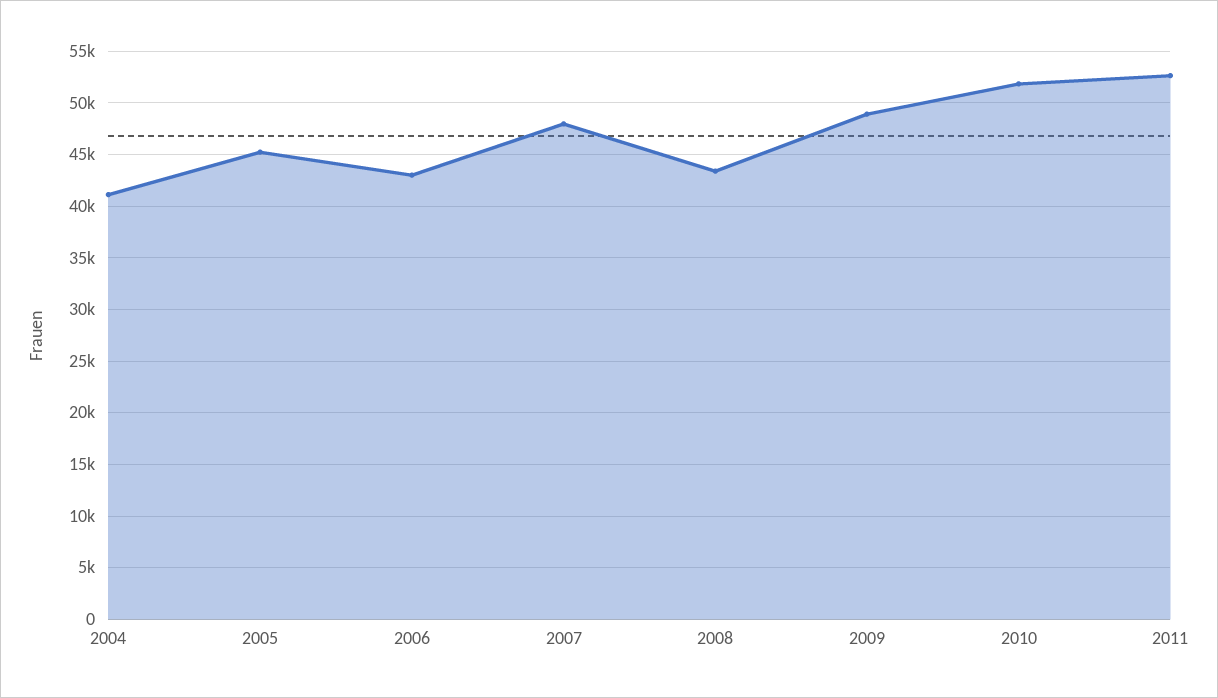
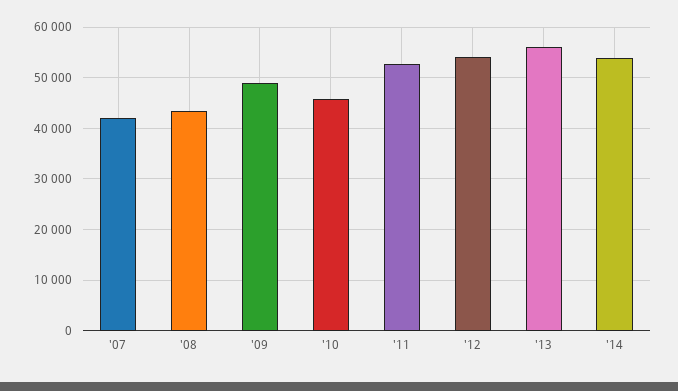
2004: 41000 -> none
2005: 45000 -> none
2006: 43000 -> none
2007: 48000 -> 42000
2010: 52000 -> 46000
'12: none -> 54000
'13: none -> 56000
'14: none -> 54000

